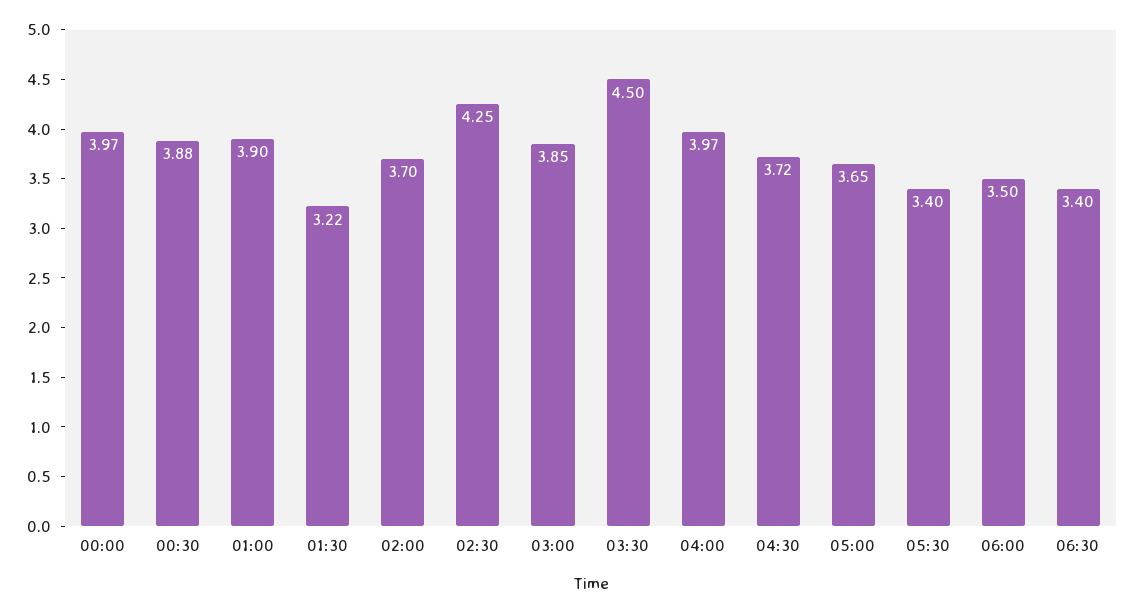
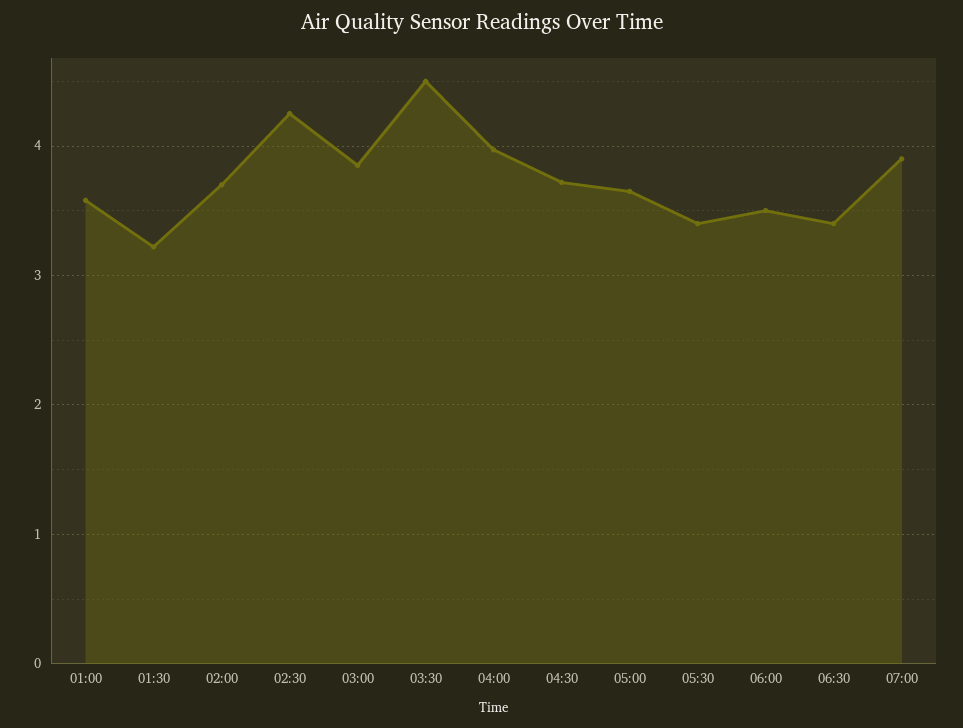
00:00: 3.97 -> none
00:30: 3.88 -> none
01:00: 3.9 -> 3.6
07:00: none -> 3.9

